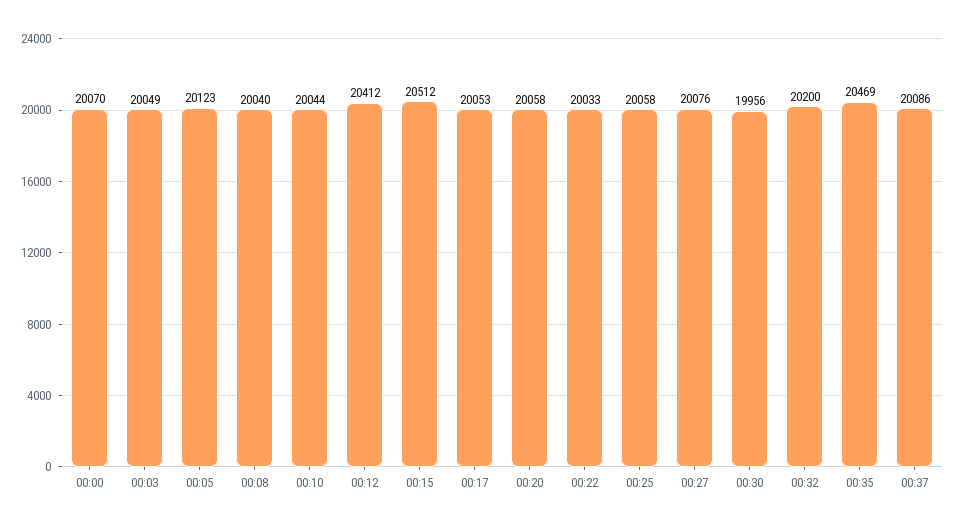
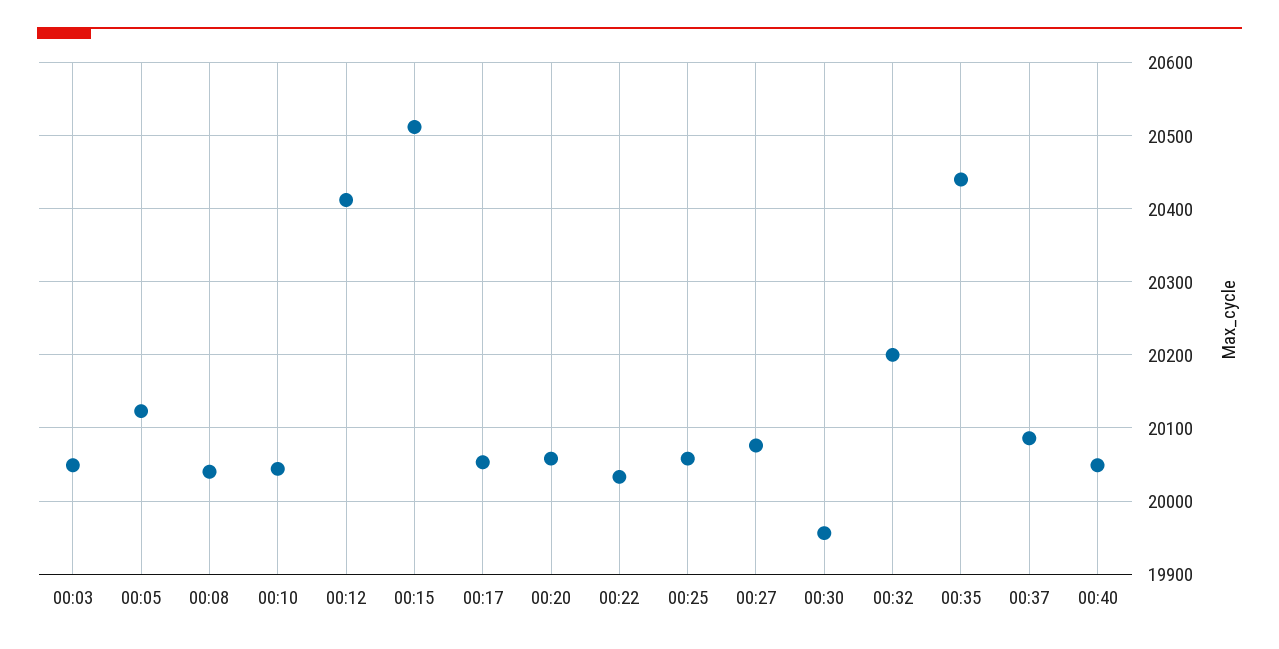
00:00: 20070 -> none
00:35: 20469 -> 20440
00:40: none -> 20050

